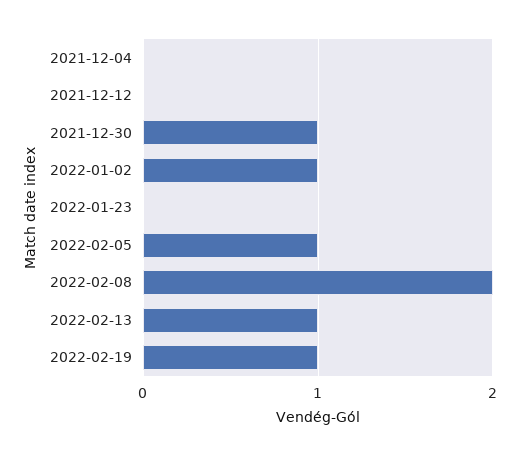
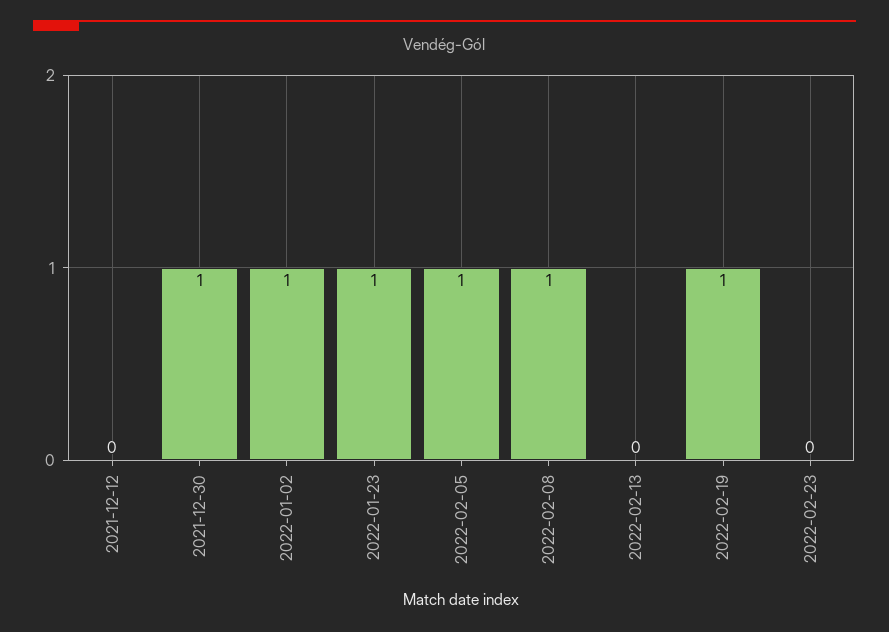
2021-12-04: 0 -> none
2022-01-23: 0 -> 1
2022-02-08: 2 -> 1
2022-02-13: 1 -> 0
2022-02-23: none -> 0

